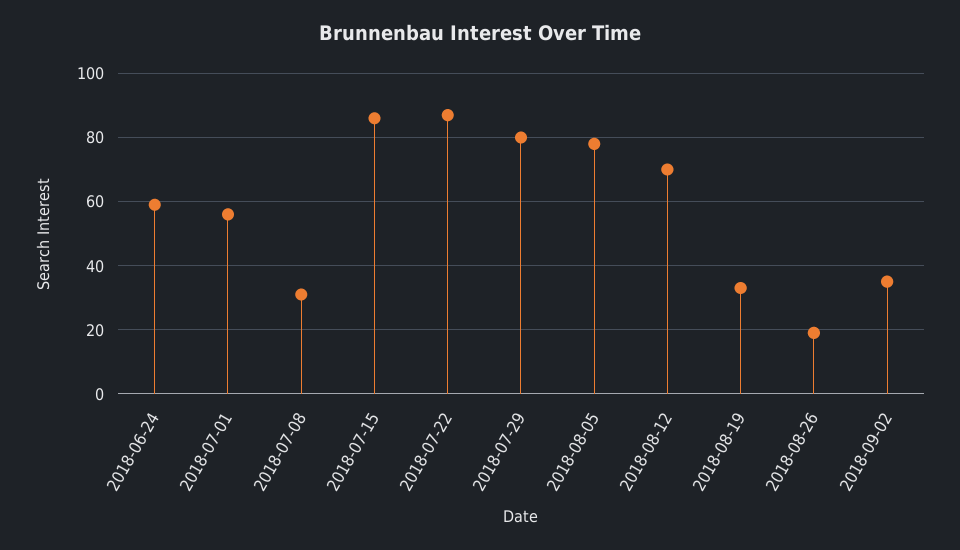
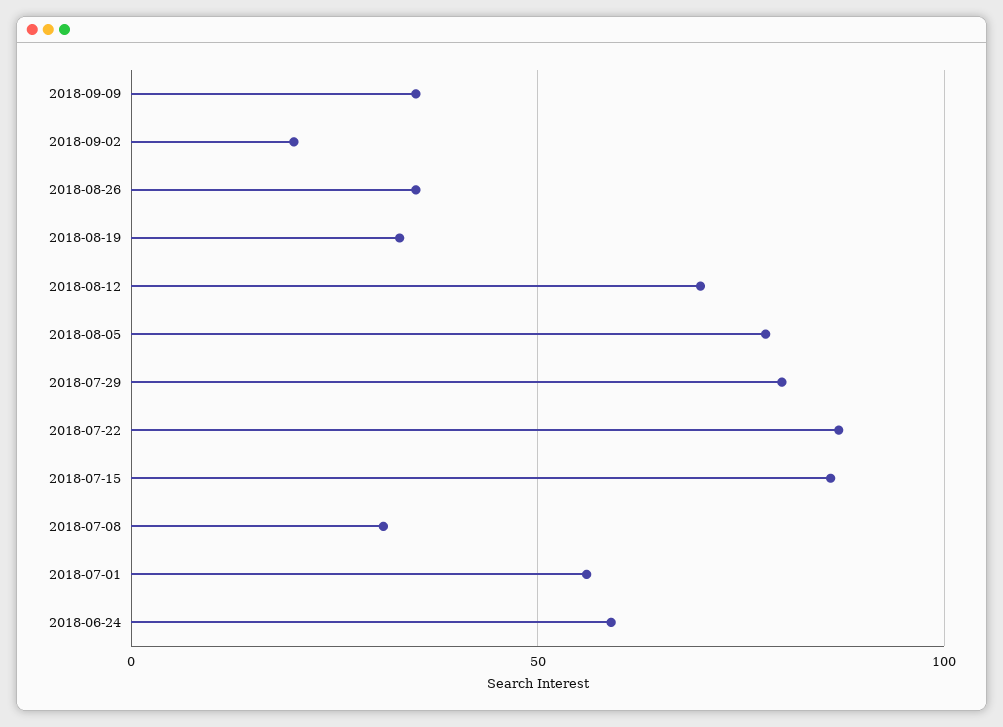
2018-08-26: 20 -> 35
2018-09-02: 35 -> 20
2018-09-09: none -> 35

